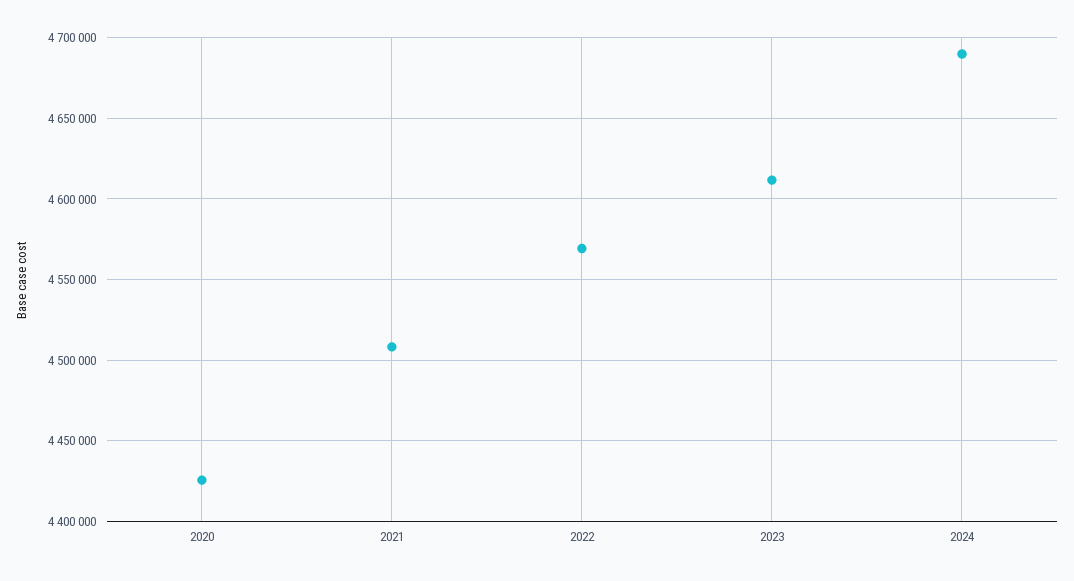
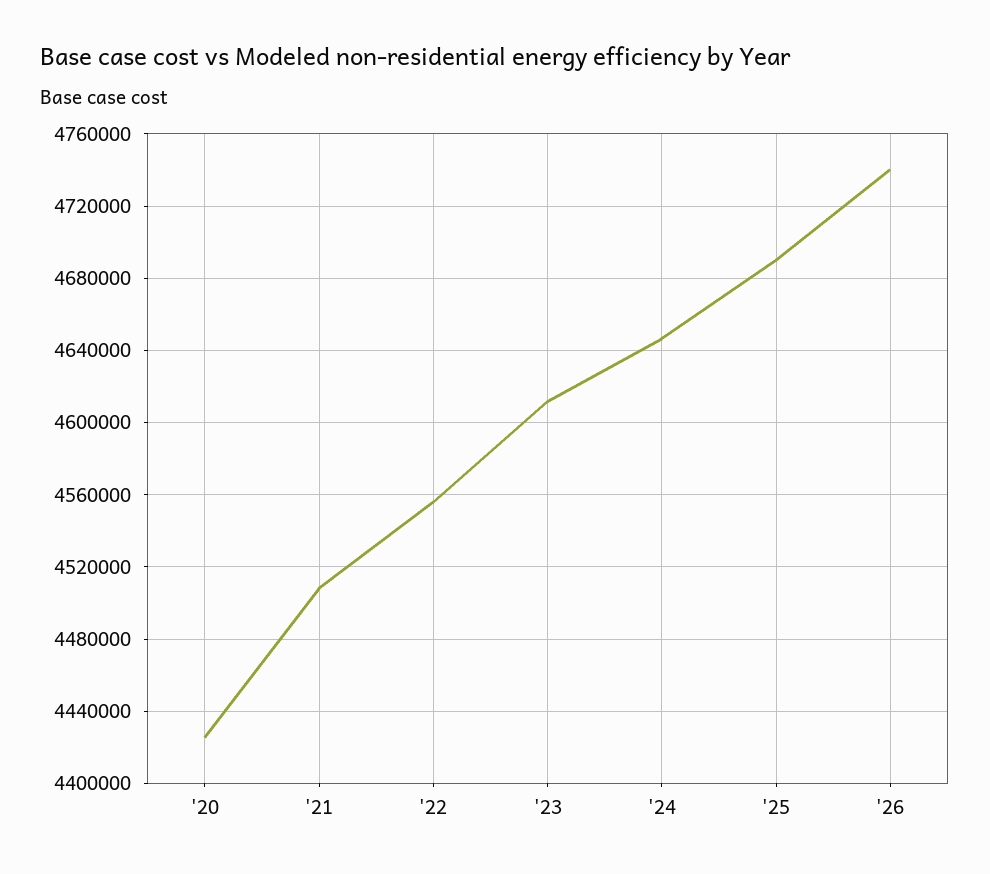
2022: 4570000 -> 4555000
2024: 4690000 -> 4645000
'25: none -> 4690000
'26: none -> 4740000

